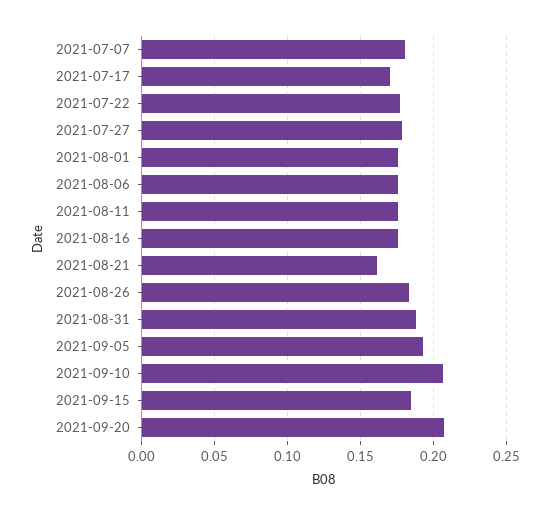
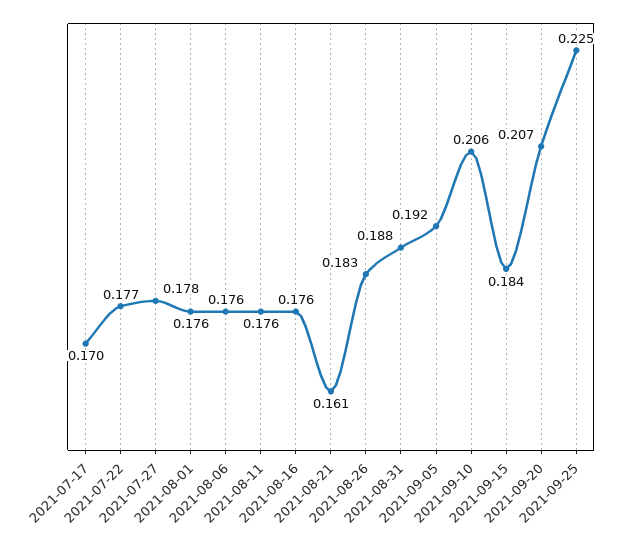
2021-07-07: 0.18 -> none
2021-09-25: none -> 0.225

